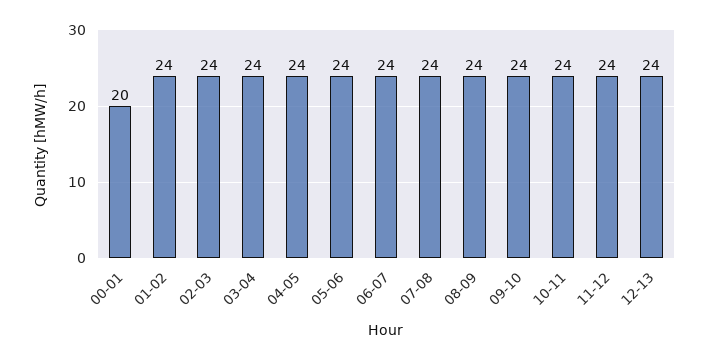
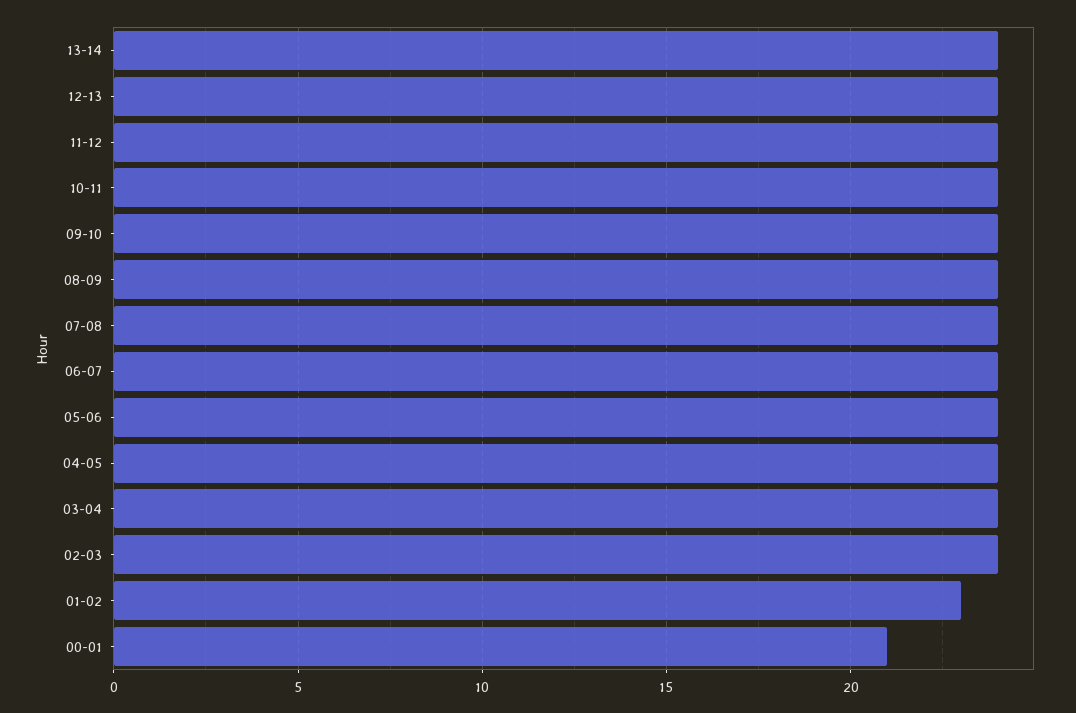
00-01: 20 -> 21
01-02: 24 -> 23
13-14: none -> 24

